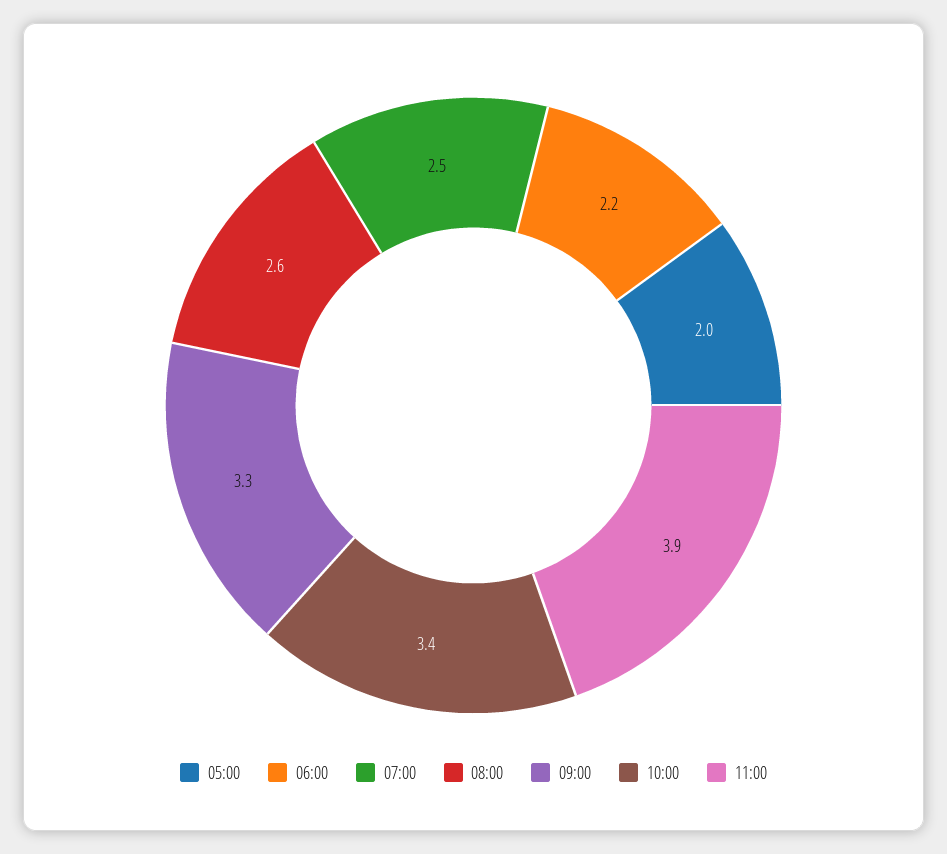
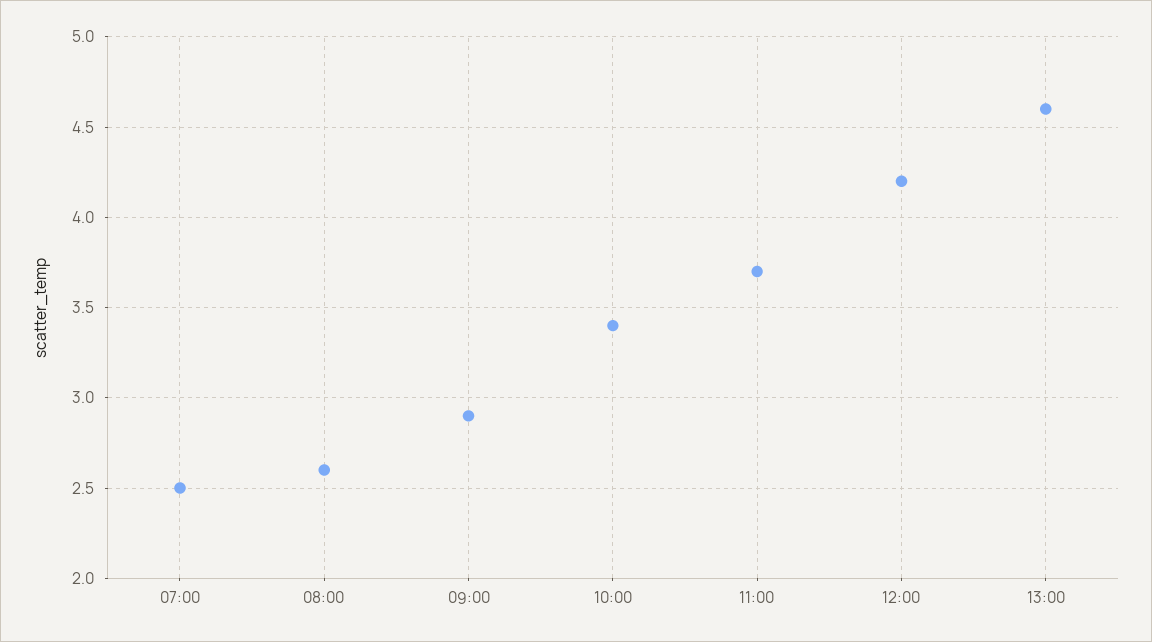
05:00: 2 -> none
06:00: 2.2 -> none
09:00: 3.3 -> 2.9
11:00: 3.9 -> 3.7
12:00: none -> 4.2
13:00: none -> 4.6

